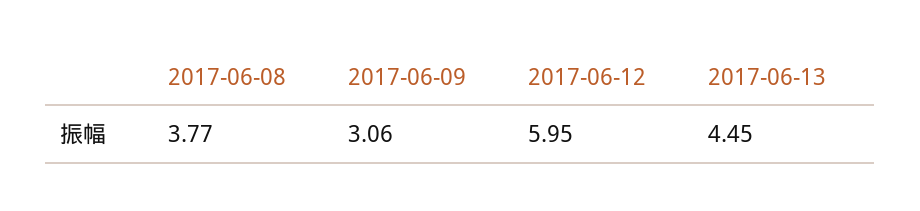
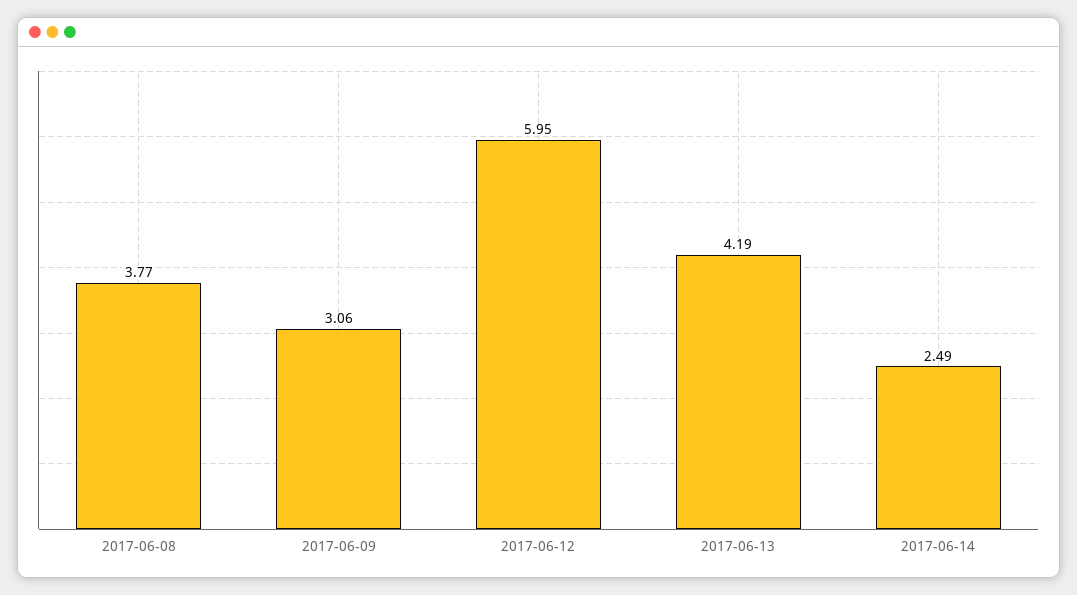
2017-06-13: 4.45 -> 4.19
2017-06-14: none -> 2.49

